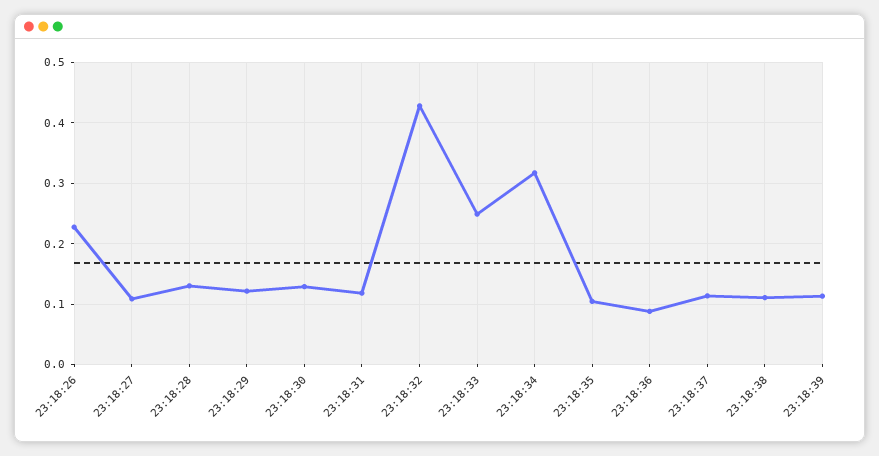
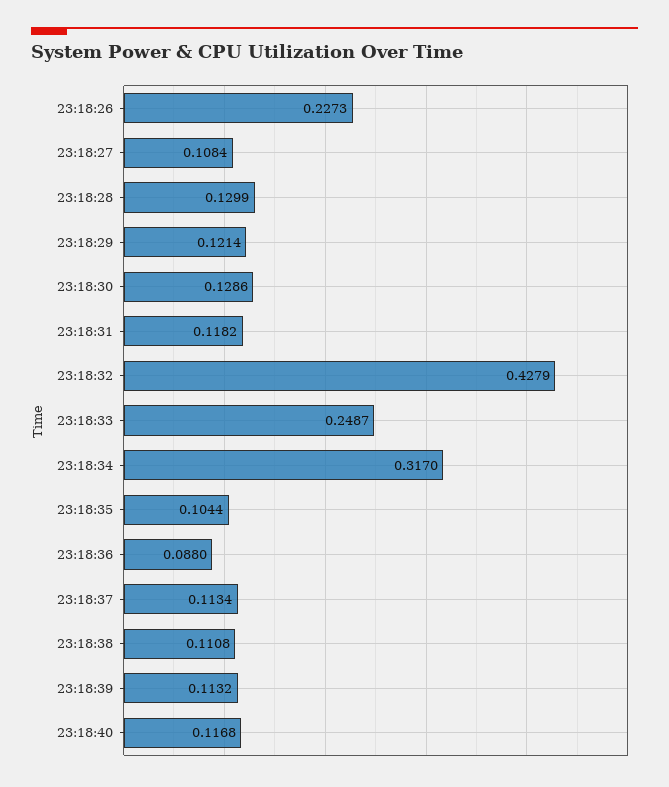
23:18:40: none -> 0.1168

